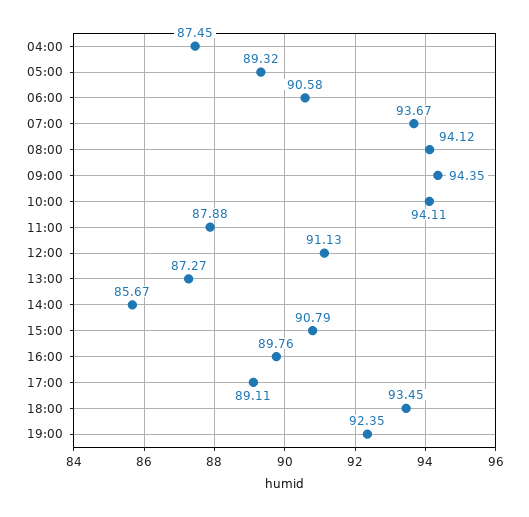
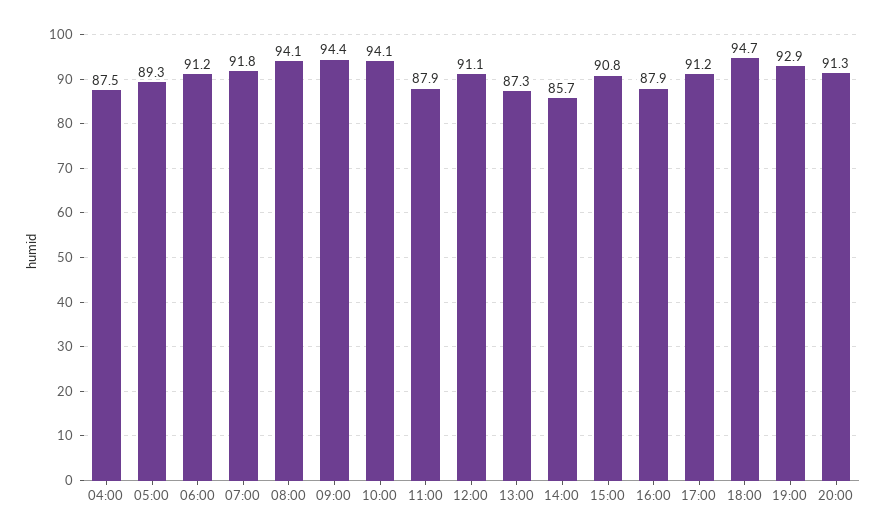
06:00: 90.58 -> 91.2
07:00: 93.67 -> 91.8
16:00: 89.76 -> 87.9
17:00: 89.11 -> 91.2
18:00: 93.45 -> 94.7
19:00: 92.35 -> 92.9
20:00: none -> 91.3

